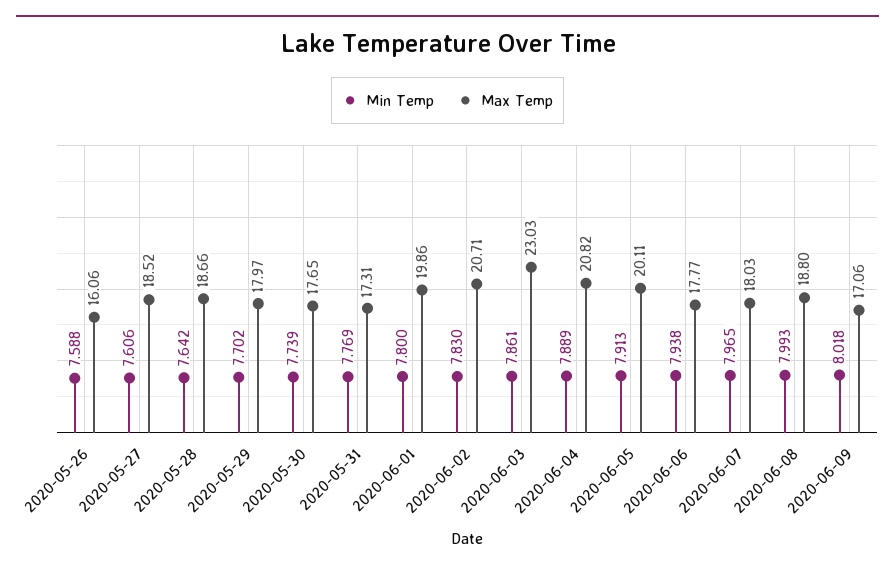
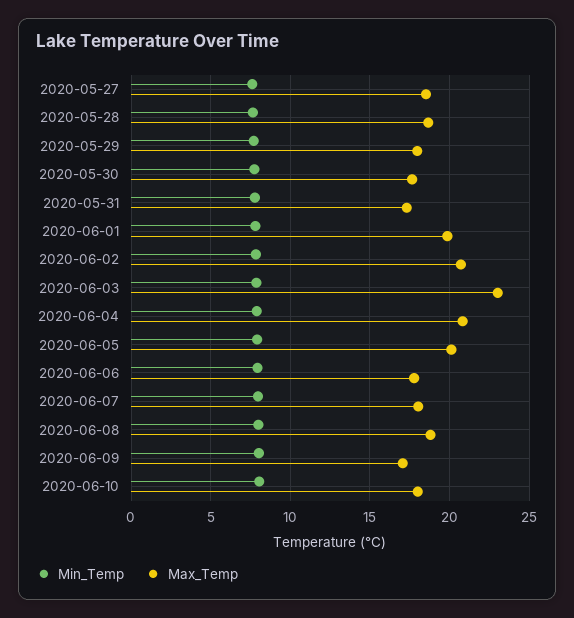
Min Temp, 2020-05-26: 7.588 -> none
Max Temp, 2020-05-26: 16.06 -> none
Min Temp, 2020-06-10: none -> 8
Max Temp, 2020-06-10: none -> 18

